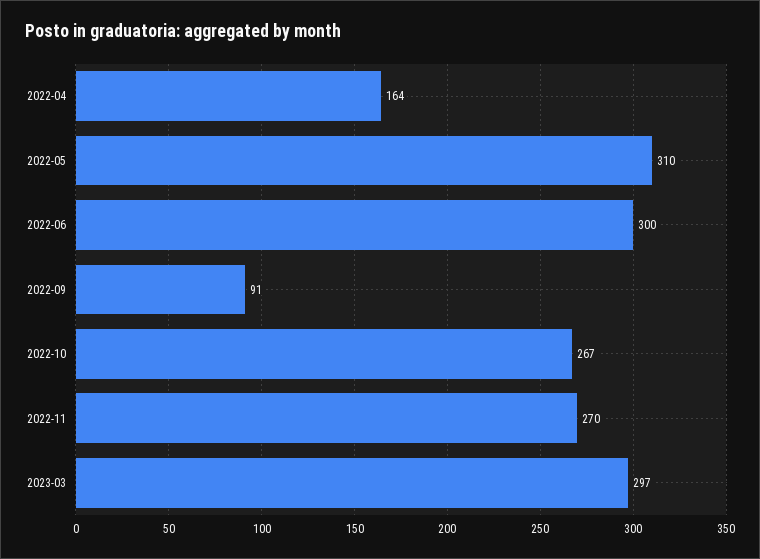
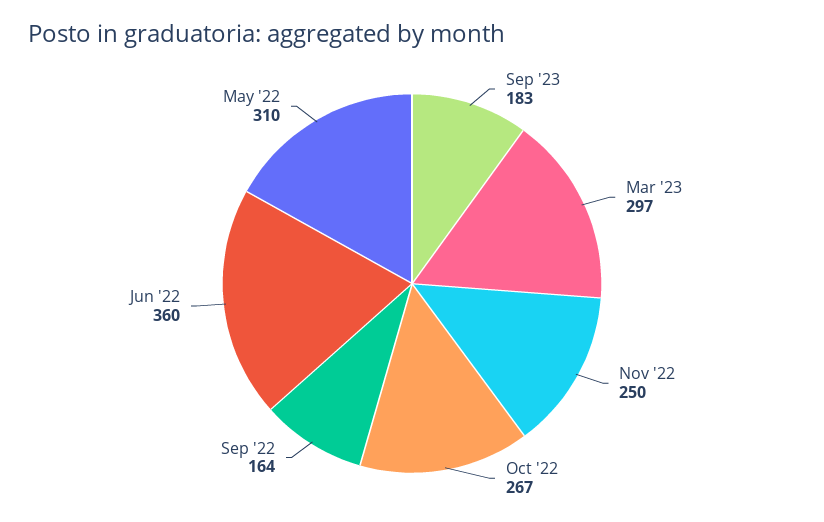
2022-04: 164 -> none
2022-06: 300 -> 360
2022-09: 91 -> 164
2022-11: 270 -> 250
Sep '23: none -> 183

